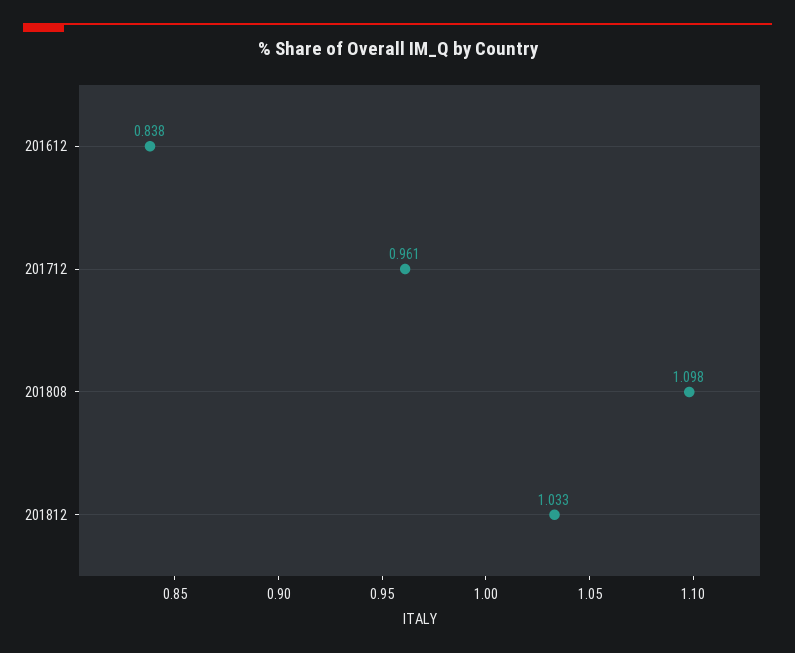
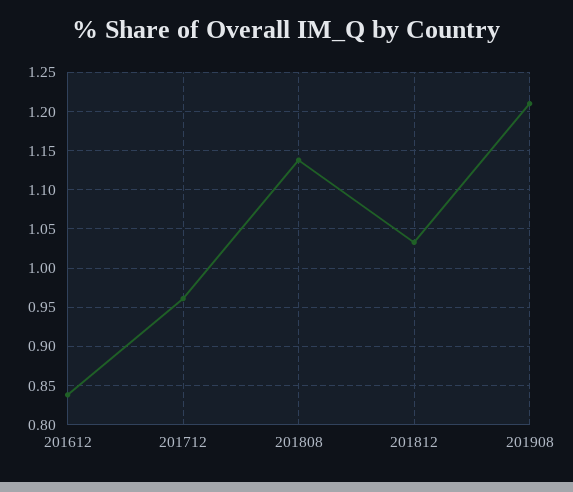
201808: 1.098 -> 1.14
201908: none -> 1.21

